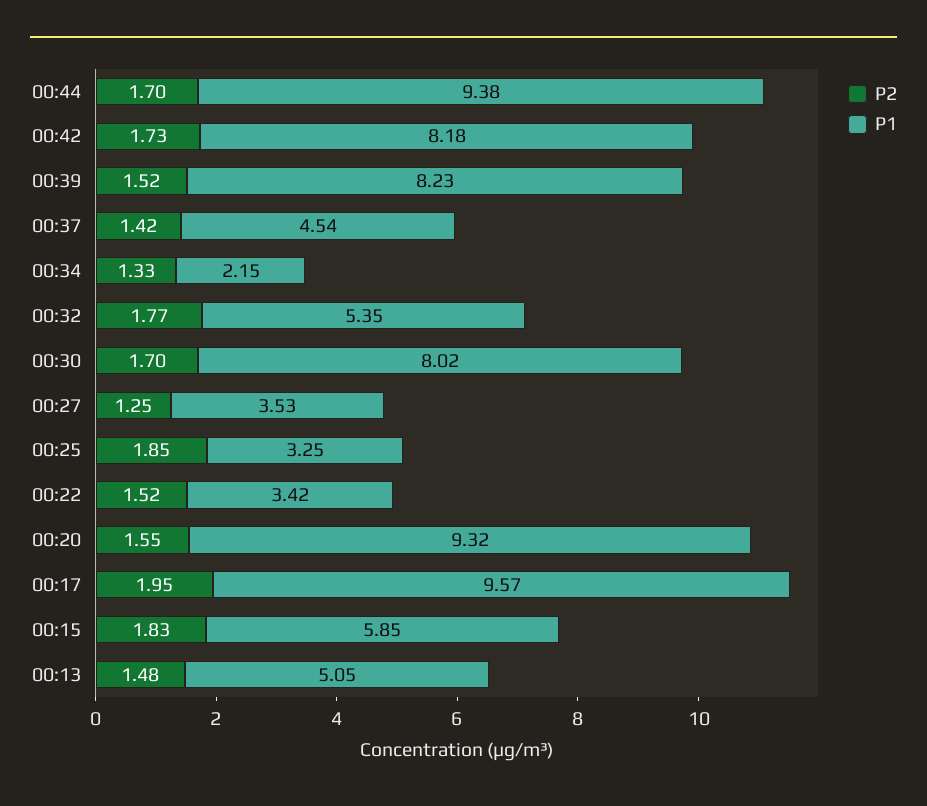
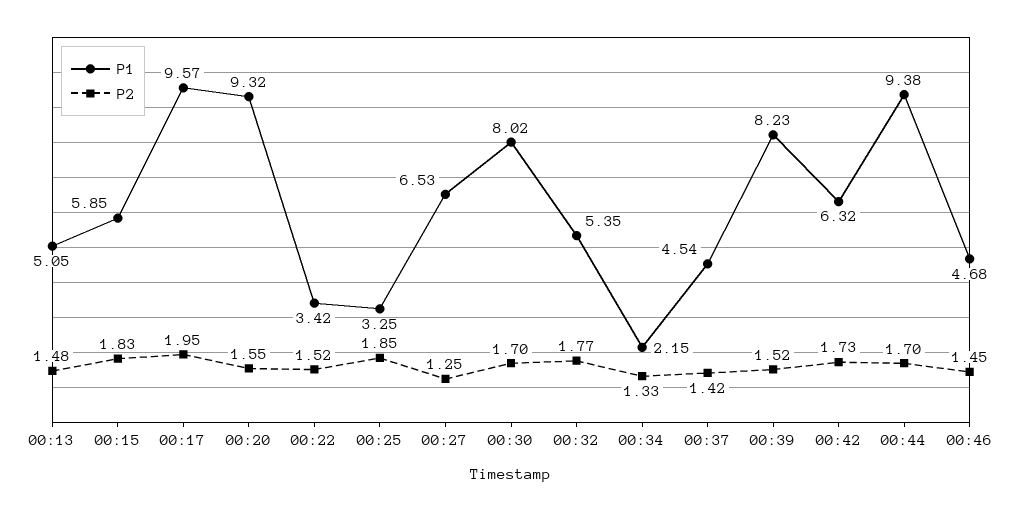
P1, 00:42: 8.18 -> 6.32
P1, 00:27: 3.53 -> 6.53
P1, 00:46: none -> 4.68
P2, 00:46: none -> 1.45

